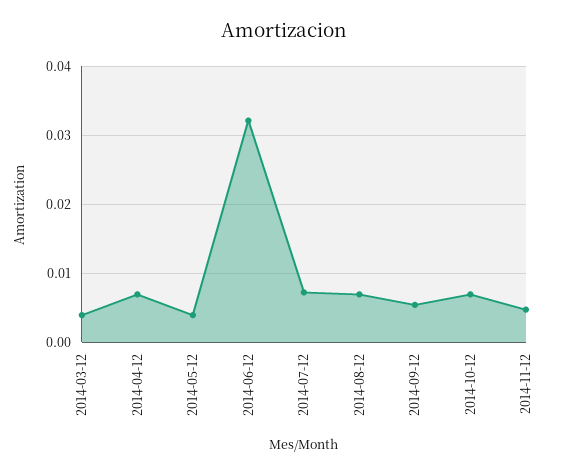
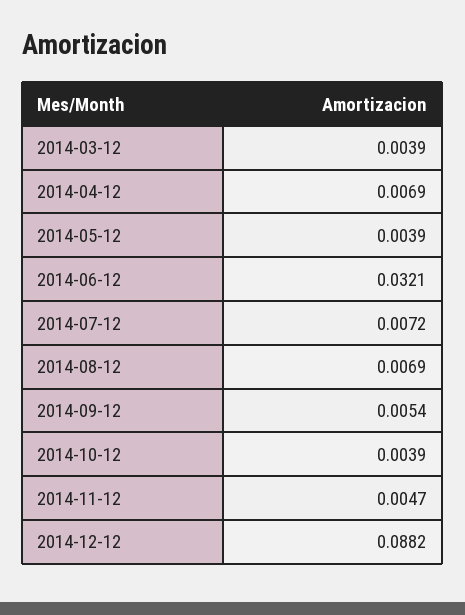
2014-10-12: 0.007 -> 0.0039
2014-12-12: none -> 0.0882

